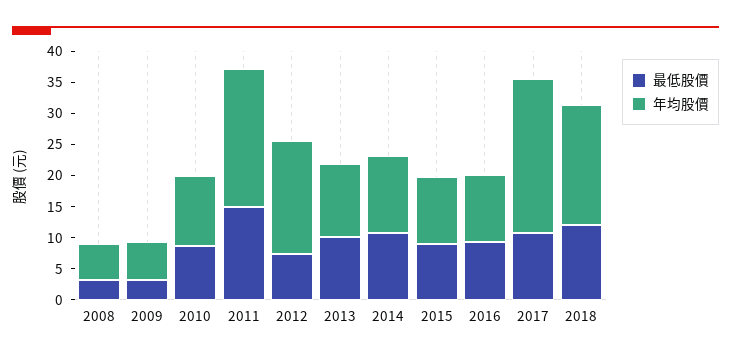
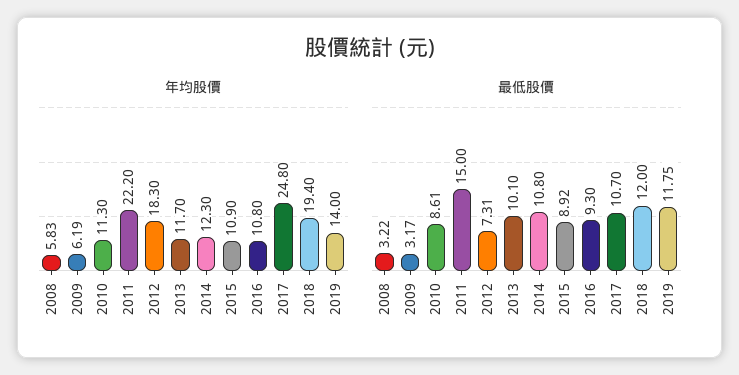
年均股價, 2019: none -> 14
最低股價, 2019: none -> 11.75

